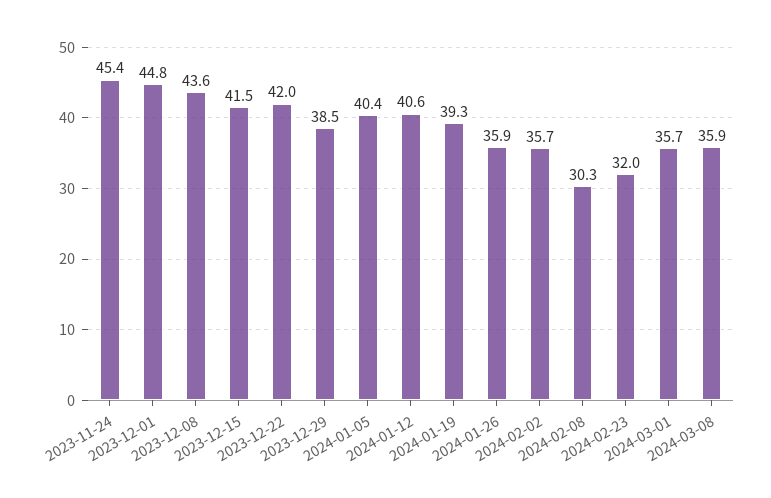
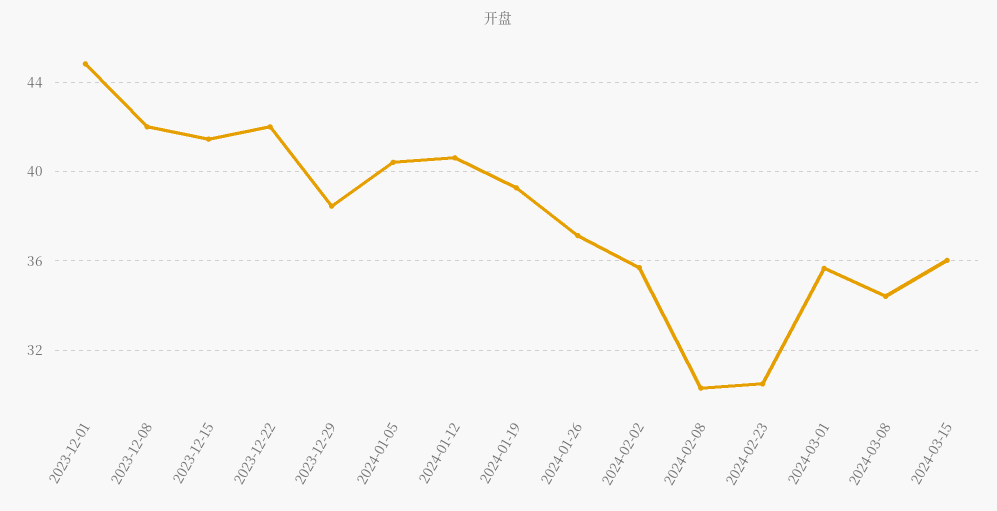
2023-11-24: 45.4 -> none
2023-12-08: 43.6 -> 42
2024-01-26: 35.9 -> 37
2024-02-23: 32 -> 30.5
2024-03-08: 35.9 -> 34.5
2024-03-15: none -> 36

